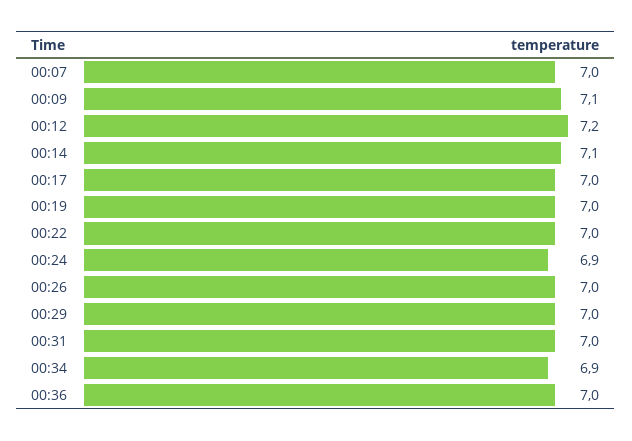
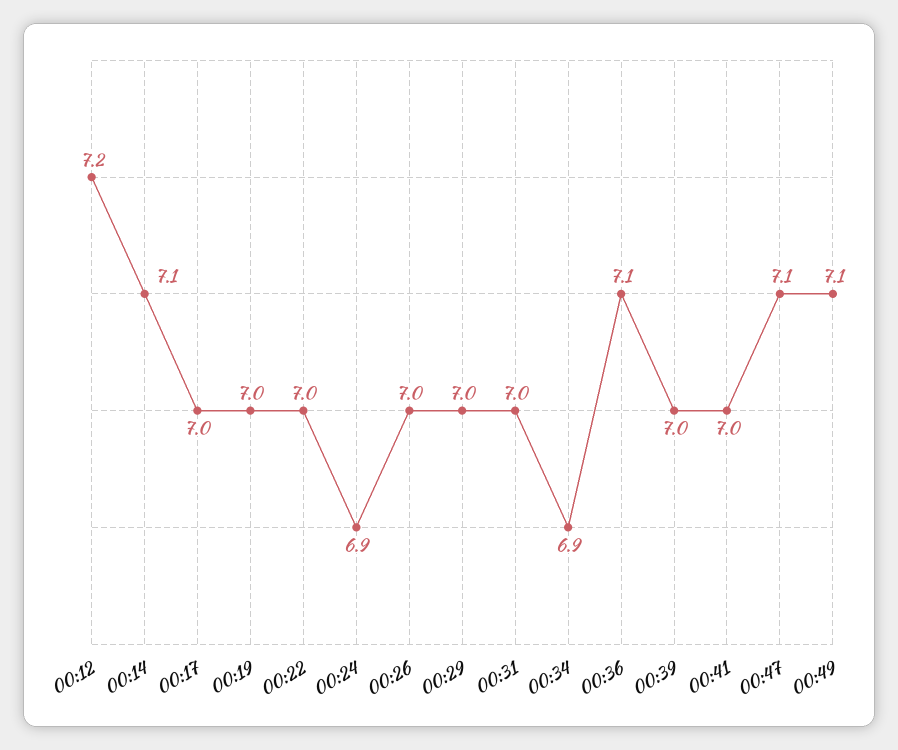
00:07: 7 -> none
00:09: 7.1 -> none
00:36: 7 -> 7.1
00:39: none -> 7
00:41: none -> 7
00:47: none -> 7.1
00:49: none -> 7.1

